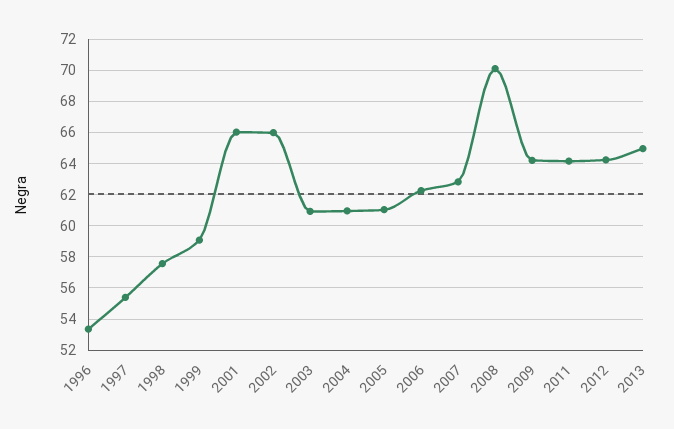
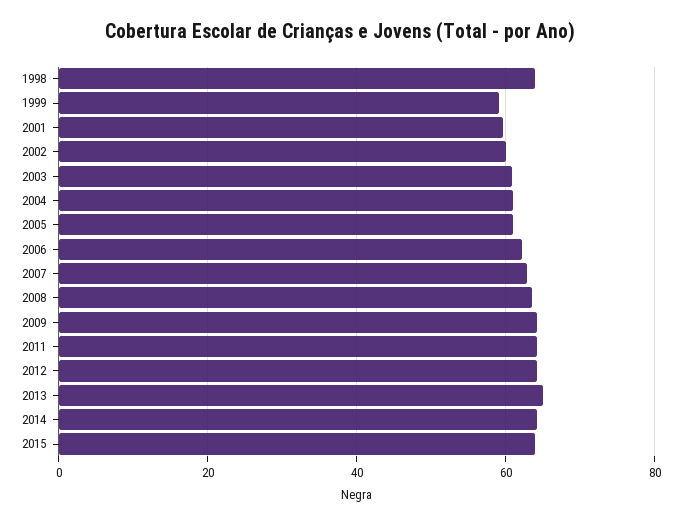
1996: 53.5 -> none
1997: 55.5 -> none
1998: 57.5 -> 64
2001: 66 -> 60
2002: 66 -> 60
2008: 70 -> 64
2014: none -> 64
2015: none -> 64

